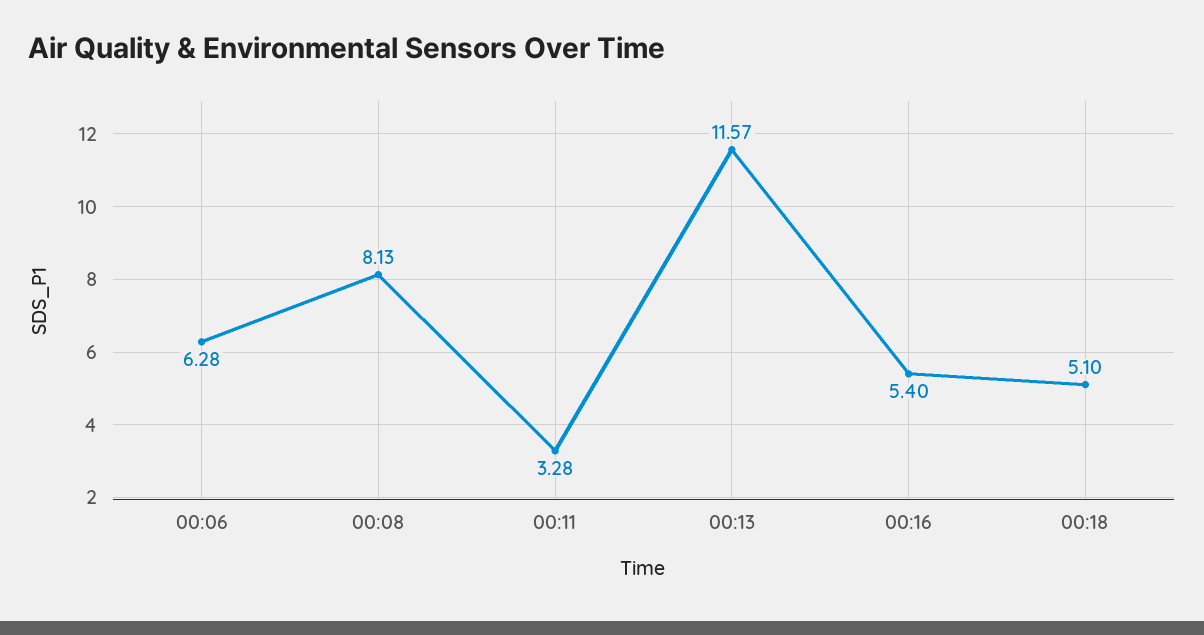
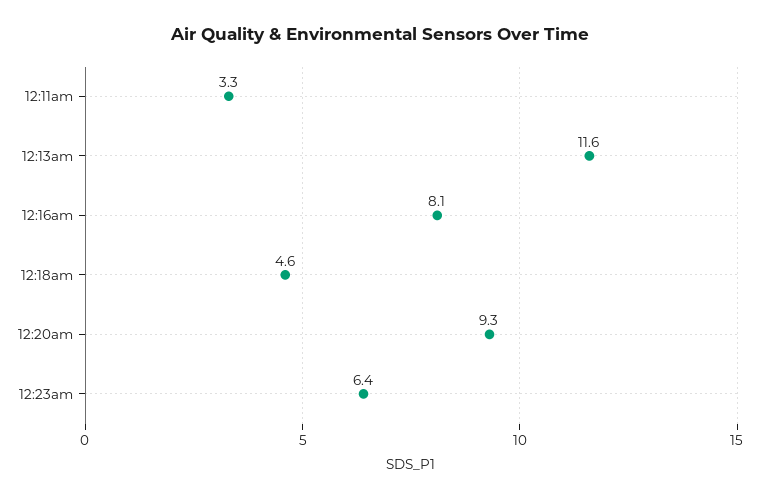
00:06: 6.28 -> none
00:08: 8.13 -> none
00:16: 5.4 -> 8.1
00:18: 5.1 -> 4.6
12:20am: none -> 9.3
12:23am: none -> 6.4

